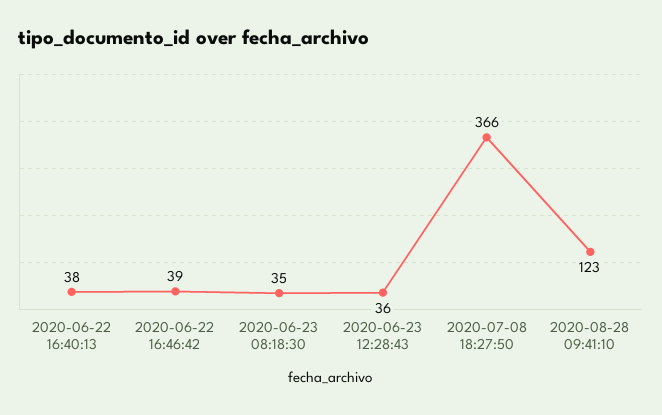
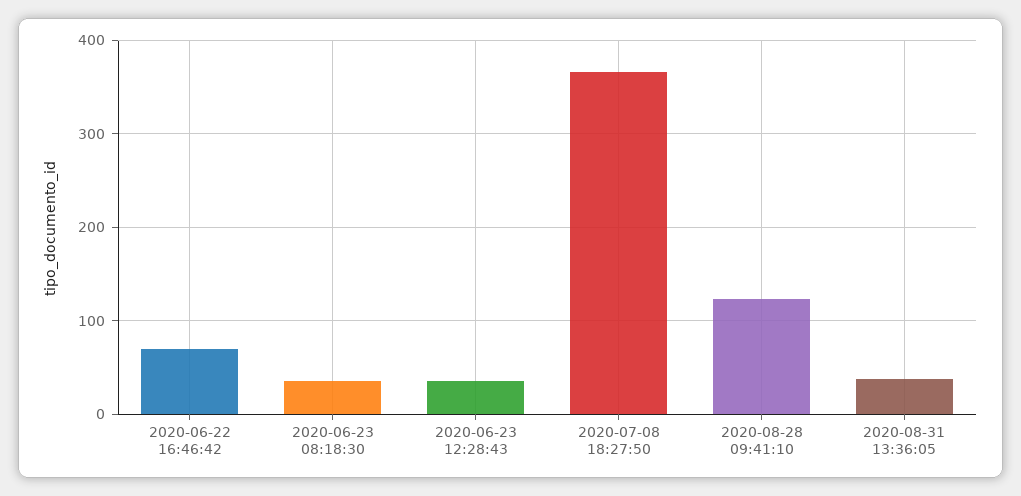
2020-06-22 16:40:13: 38 -> none
2020-06-22 16:46:42: 39 -> 70
2020-08-31 13:36:05: none -> 40

